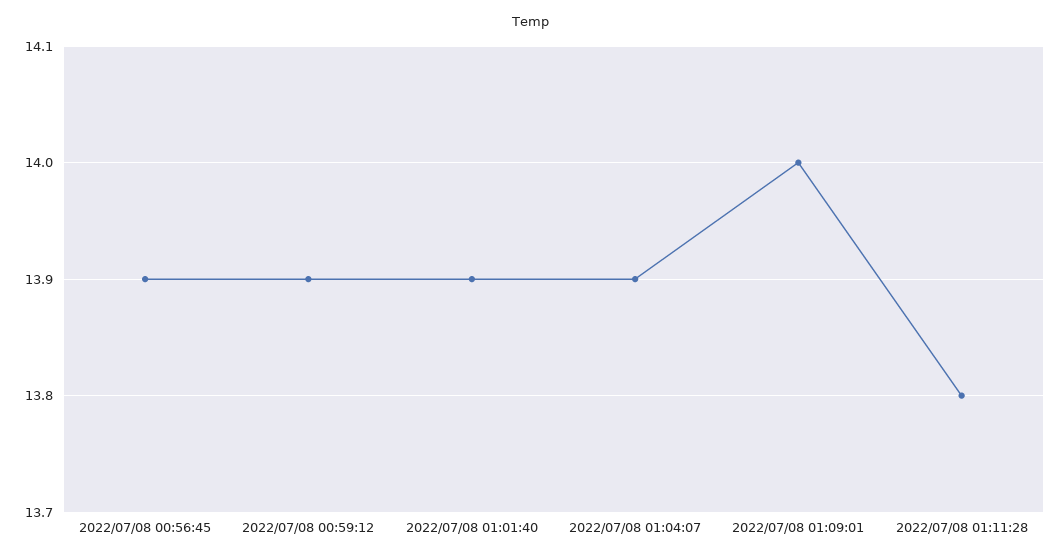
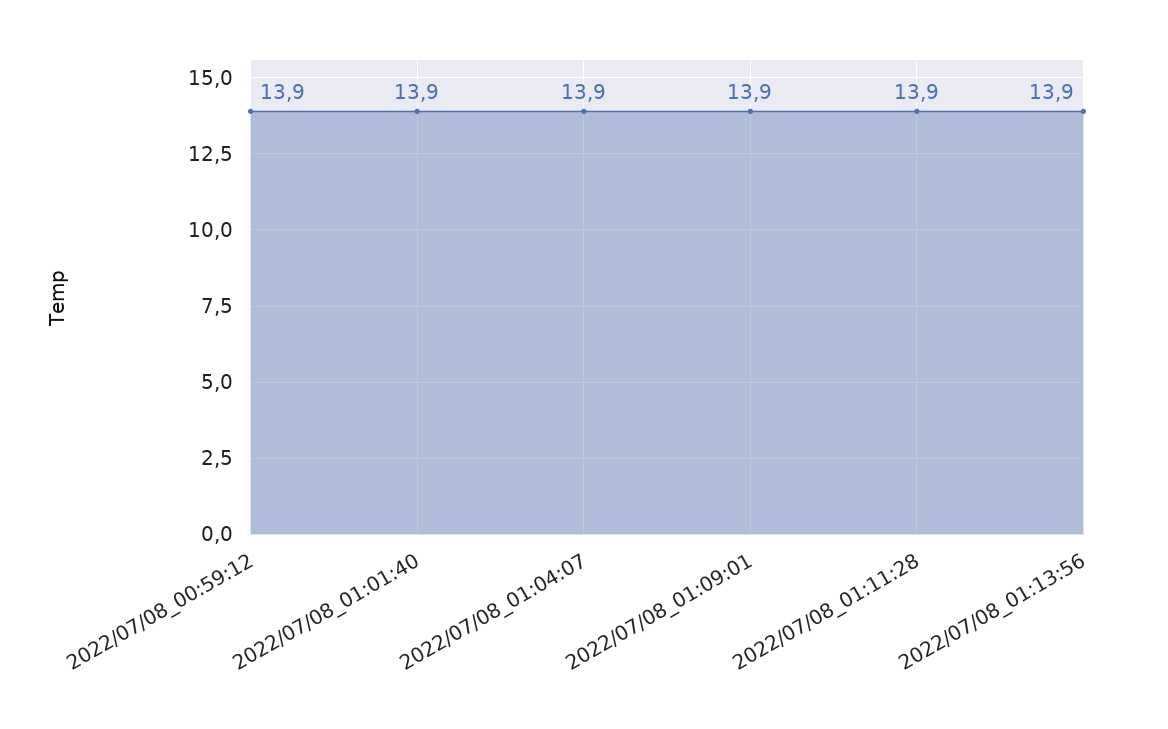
2022/07/08 00:56:45: 13.9 -> none
2022/07/08 01:09:01: 14 -> 13.9
2022/07/08 01:11:28: 13.8 -> 13.9
2022/07/08_01:13:56: none -> 13.9

